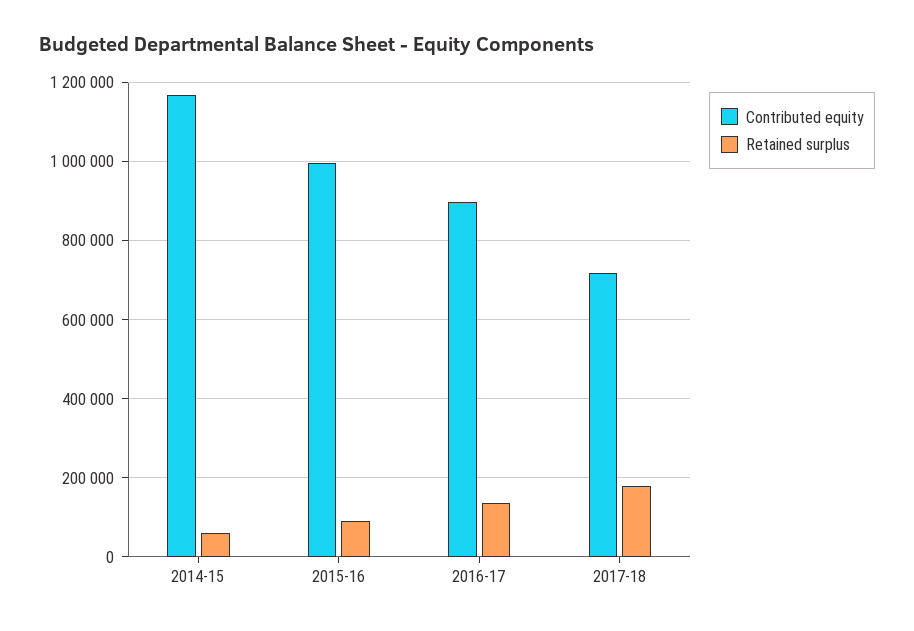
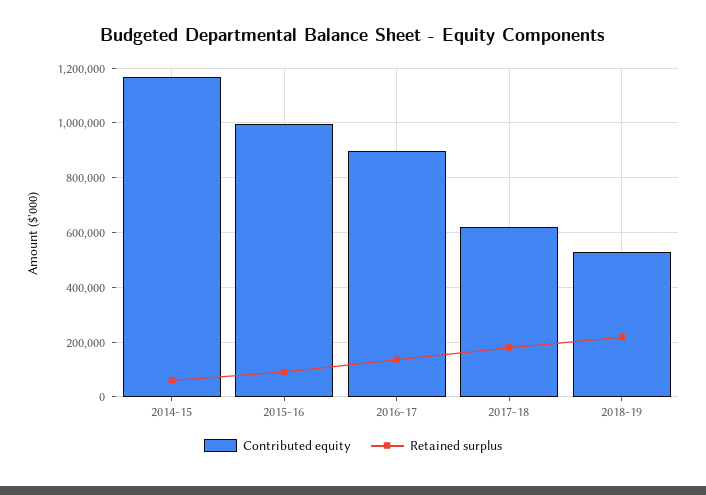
Contributed equity, 2017-18: 720000 -> 625000
Contributed equity, 2018-19: none -> 525000
Retained surplus, 2018-19: none -> 225000

